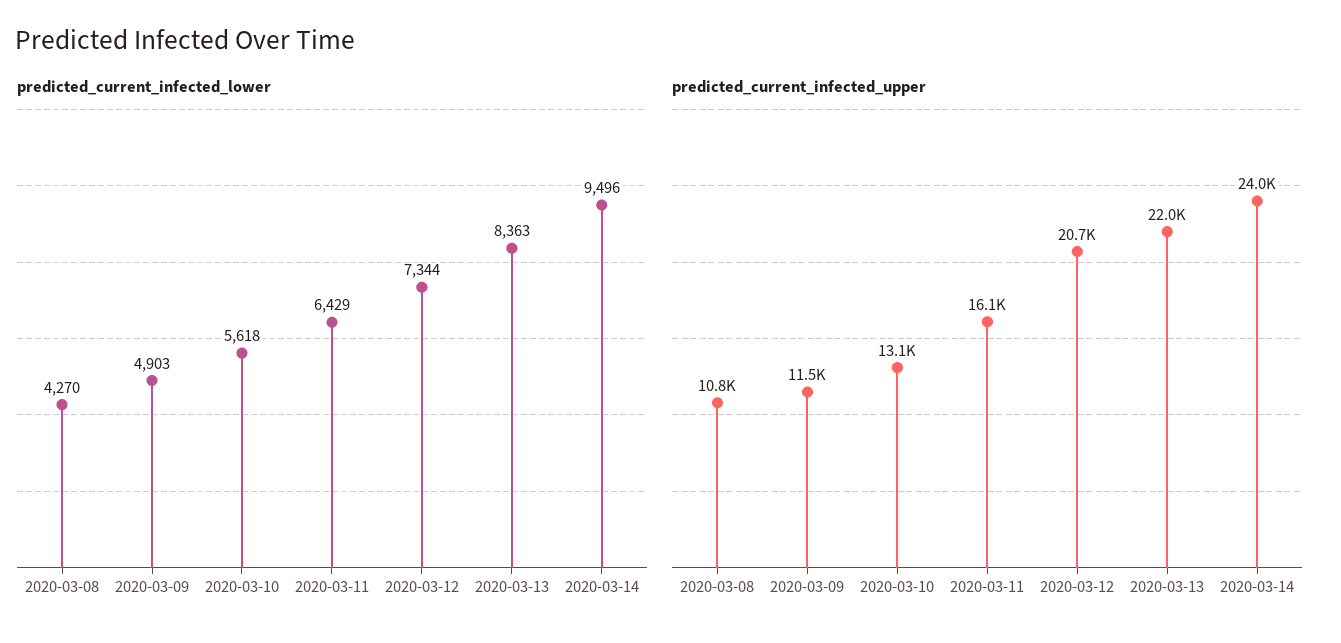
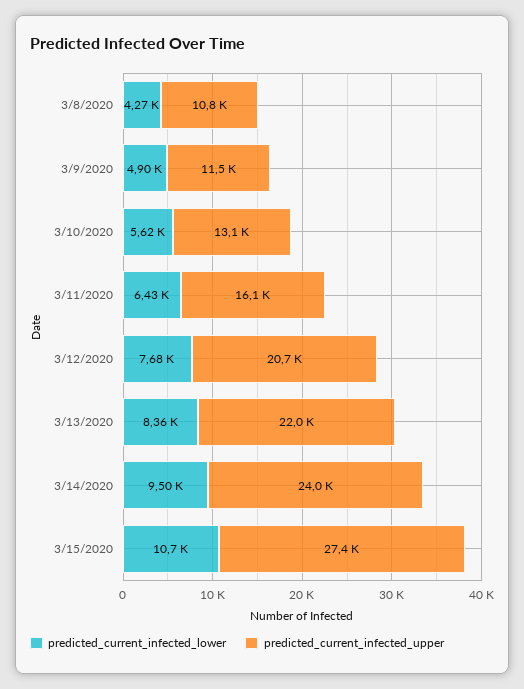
predicted_current_infected_lower, 2020-03-12: 7344 -> 7680
predicted_current_infected_lower, 3/15/2020: none -> 10700
predicted_current_infected_upper, 3/15/2020: none -> 27400

